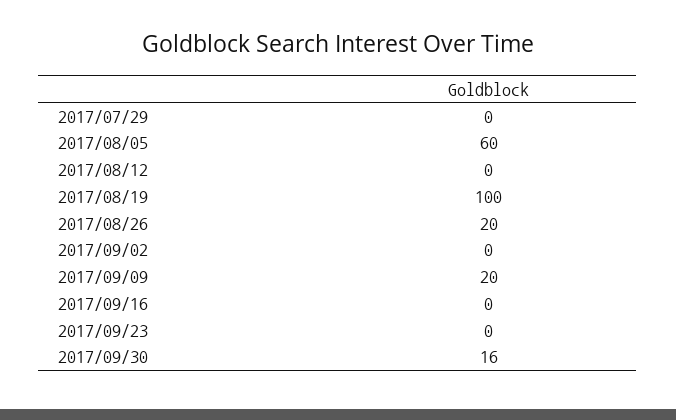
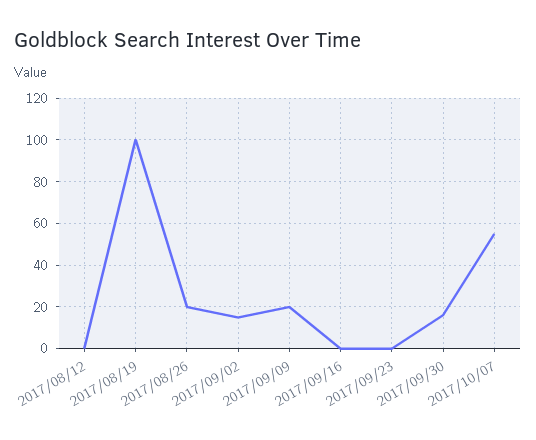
2017/07/29: 0 -> none
2017/08/05: 60 -> none
2017/09/02: 0 -> 15
2017/10/07: none -> 55

